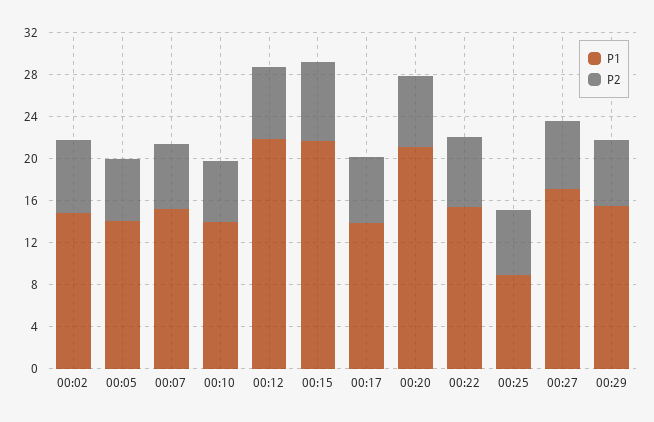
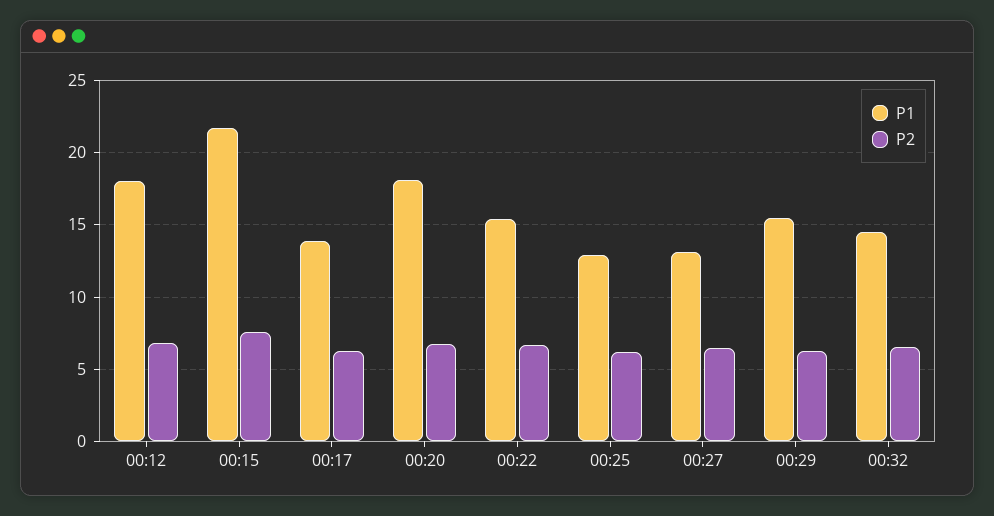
P1, 00:02: 15 -> none
P2, 00:02: 7 -> none
P1, 00:05: 14 -> none
P2, 00:05: 6 -> none
P1, 00:07: 15 -> none
P2, 00:07: 6 -> none
P1, 00:10: 14 -> none
P2, 00:10: 6 -> none
P1, 00:12: 22 -> 18
P1, 00:20: 21 -> 18
P1, 00:25: 9 -> 13
P1, 00:27: 17 -> 13
P1, 00:32: none -> 14.5
P2, 00:32: none -> 6.5

